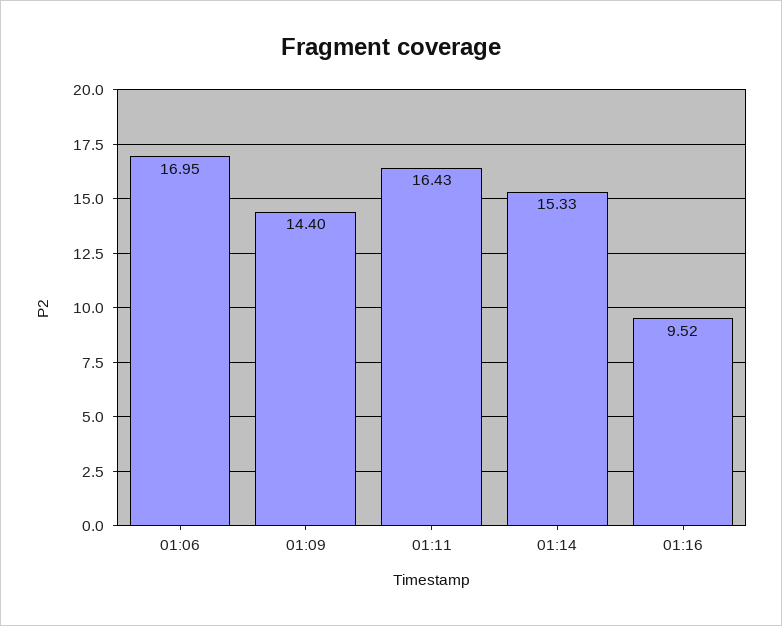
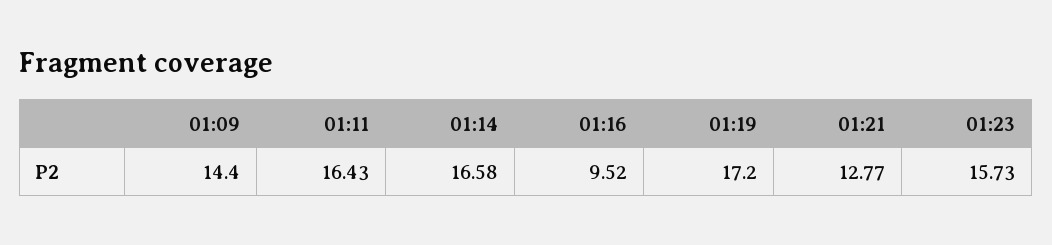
01:06: 16.95 -> none
01:14: 15.33 -> 16.58
01:19: none -> 17.2
01:21: none -> 12.77
01:23: none -> 15.73

